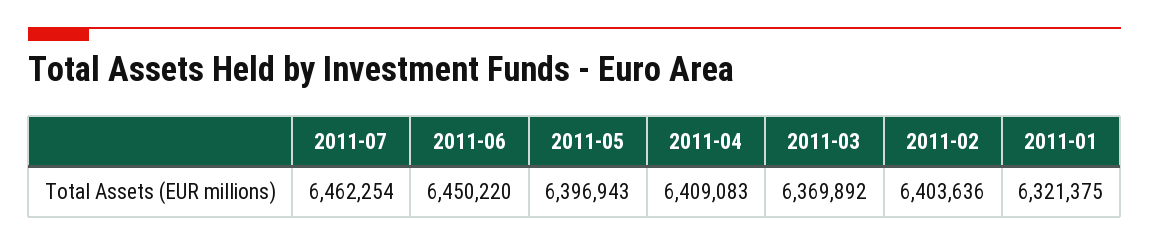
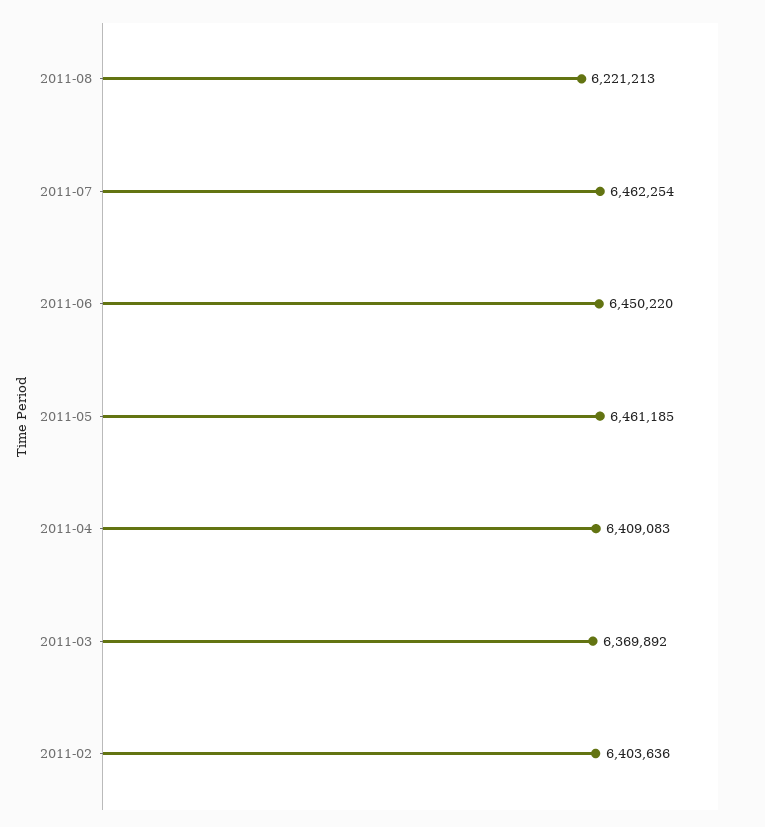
2011-05: 6396943 -> 6461185
2011-01: 6321375 -> none
2011-08: none -> 6221213

